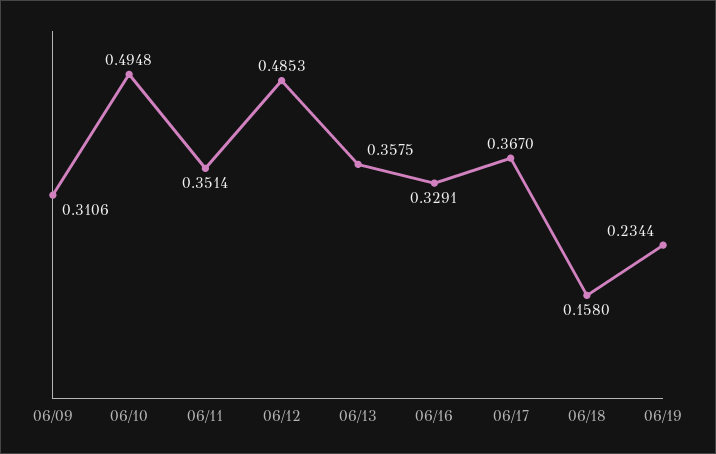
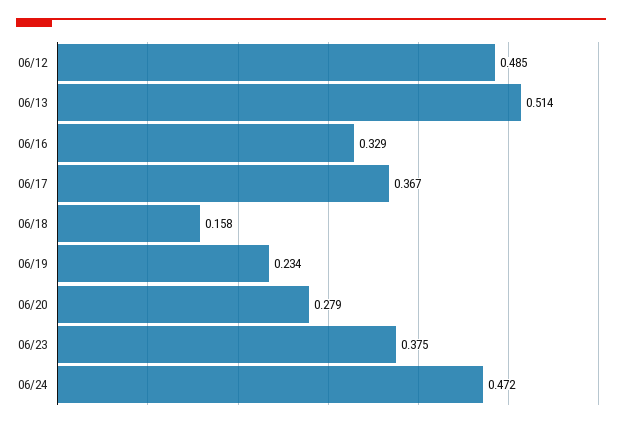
06/09: 0.3106 -> none
06/10: 0.4948 -> none
06/11: 0.3514 -> none
06/13: 0.3575 -> 0.514
06/20: none -> 0.279
06/23: none -> 0.375
06/24: none -> 0.472

